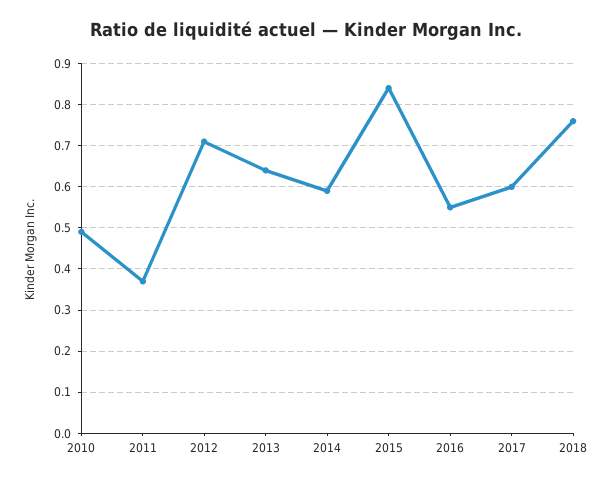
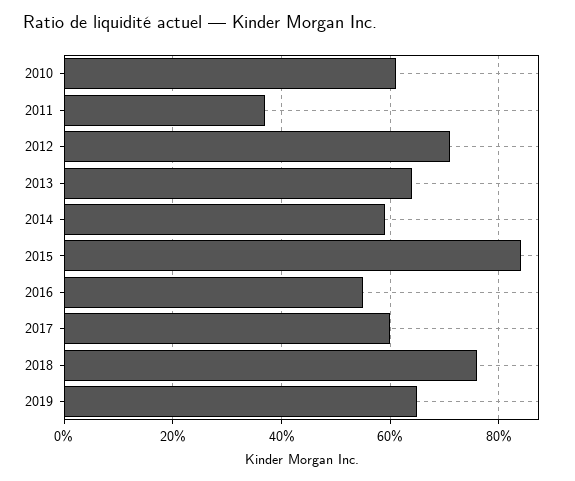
2010: 0.5 -> 0.6
2019: none -> 0.65

